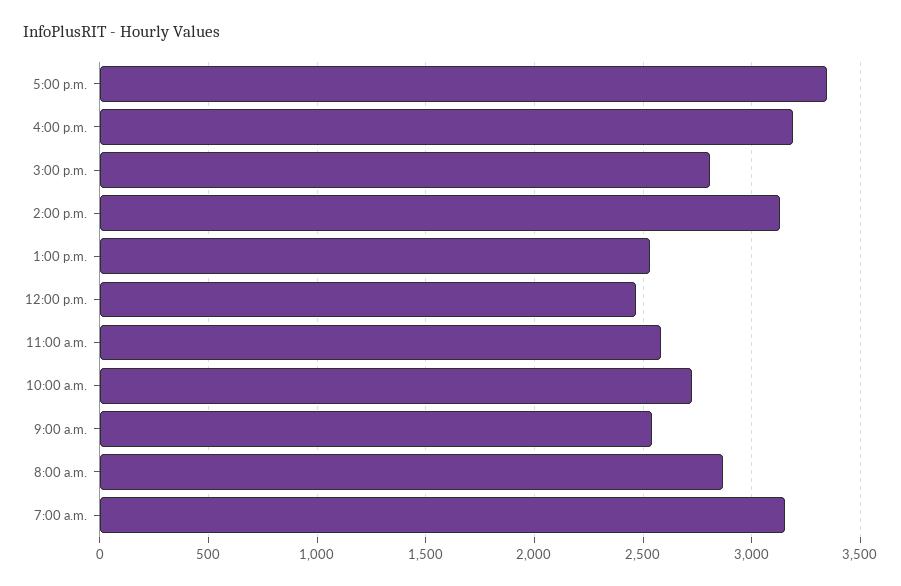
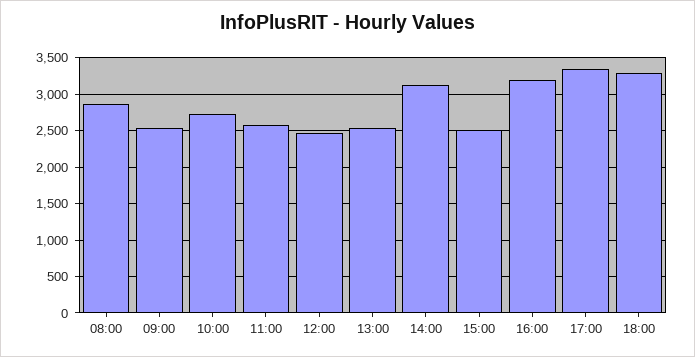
3:00 p.m.: 2800 -> 2500
7:00 a.m.: 3150 -> none
18:00: none -> 3300

